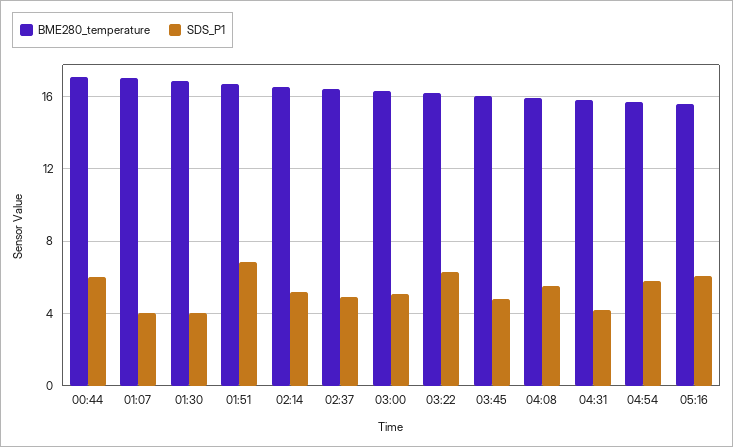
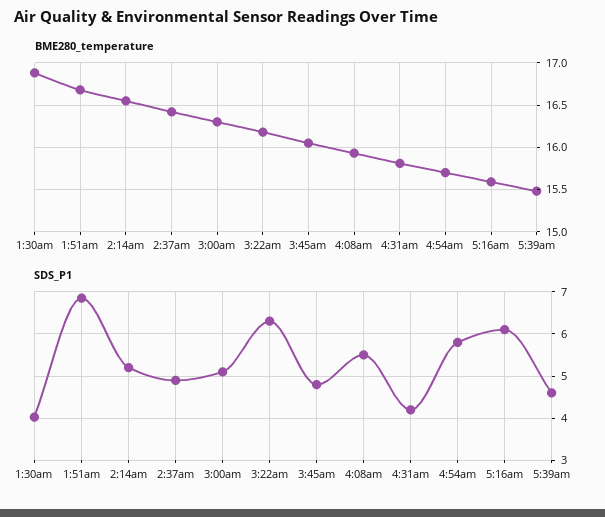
BME280_temperature, 00:44: 17 -> none
SDS_P1, 00:44: 6 -> none
BME280_temperature, 01:07: 17 -> none
SDS_P1, 01:07: 4 -> none
BME280_temperature, 5:39am: none -> 15.5
SDS_P1, 5:39am: none -> 4.6

